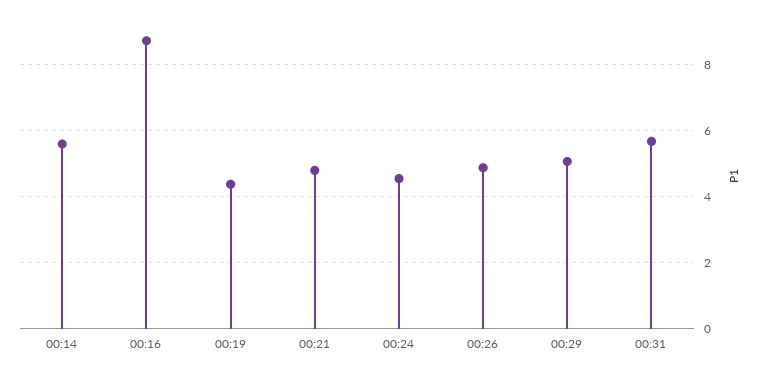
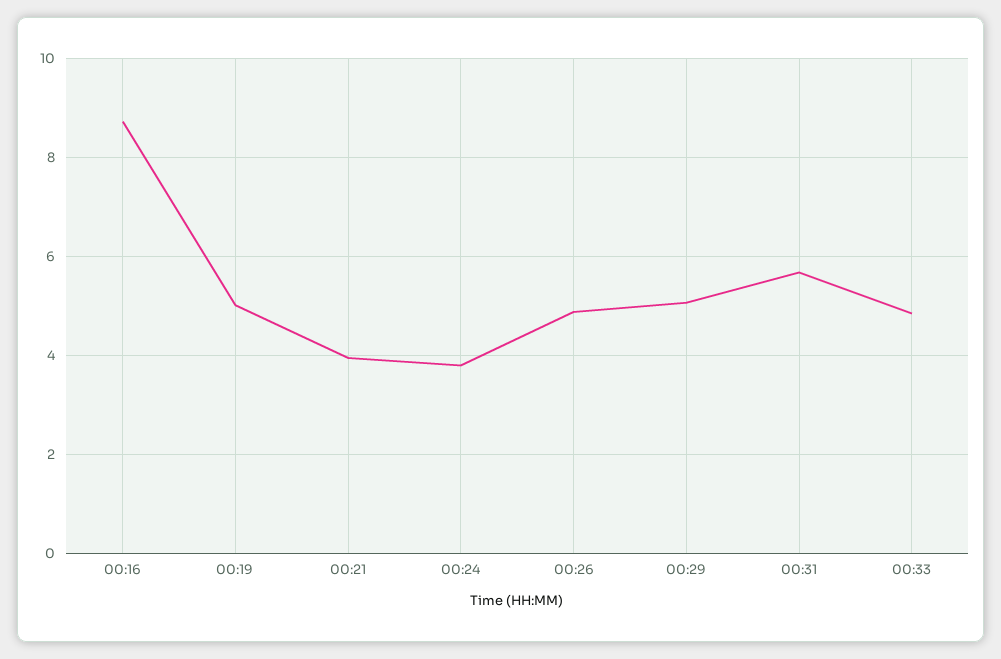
00:14: 5.6 -> none
00:19: 4.4 -> 5
00:21: 4.8 -> 4
00:24: 4.6 -> 3.8
00:33: none -> 4.8

